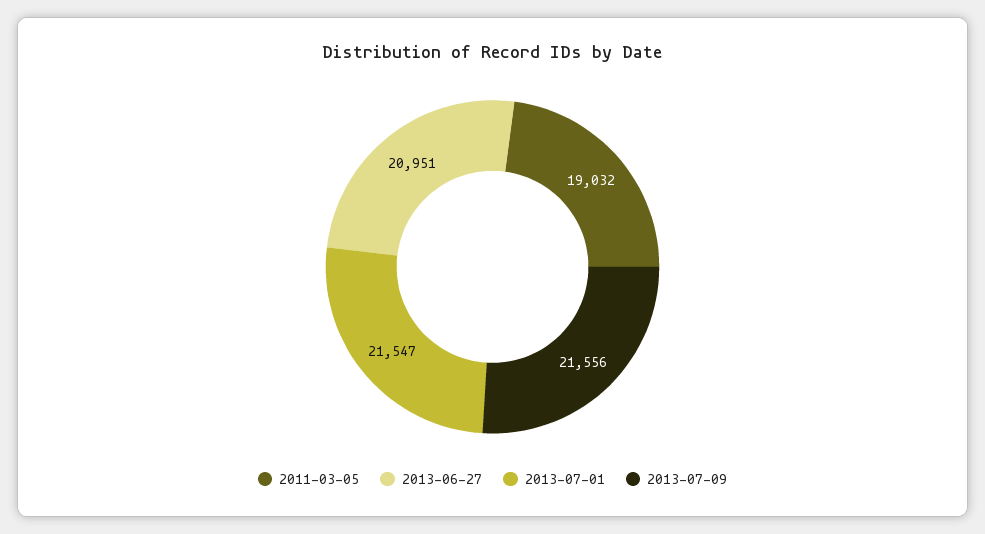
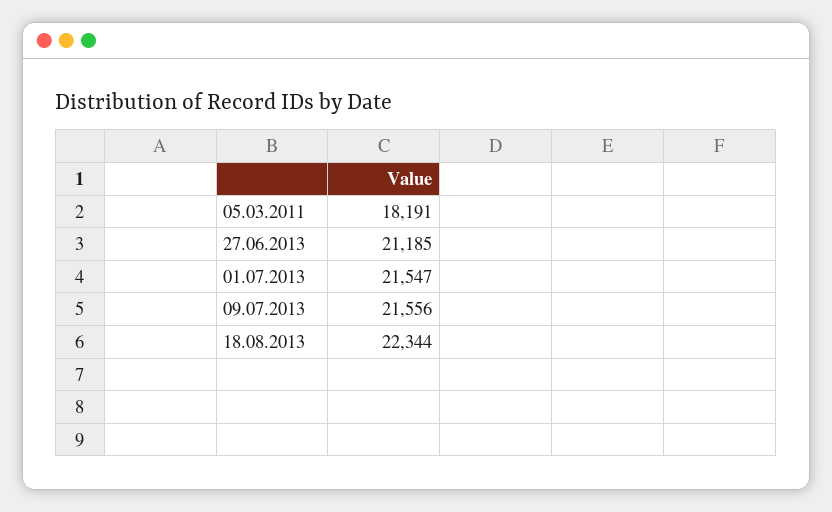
2011-03-05: 19032 -> 18191
2013-06-27: 20951 -> 21185
18.08.2013: none -> 22344

